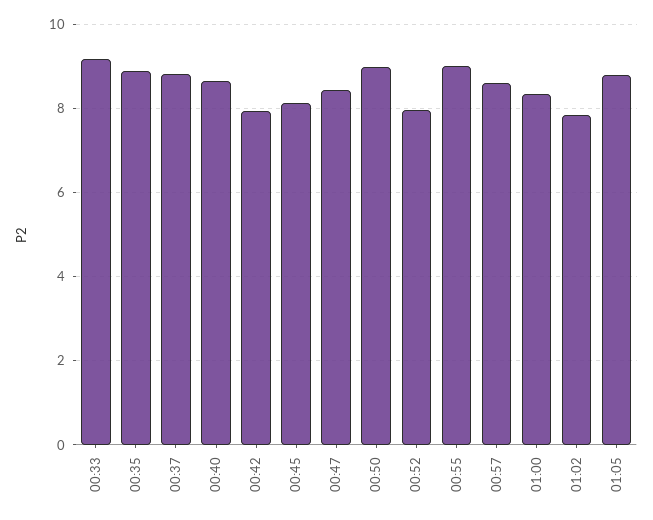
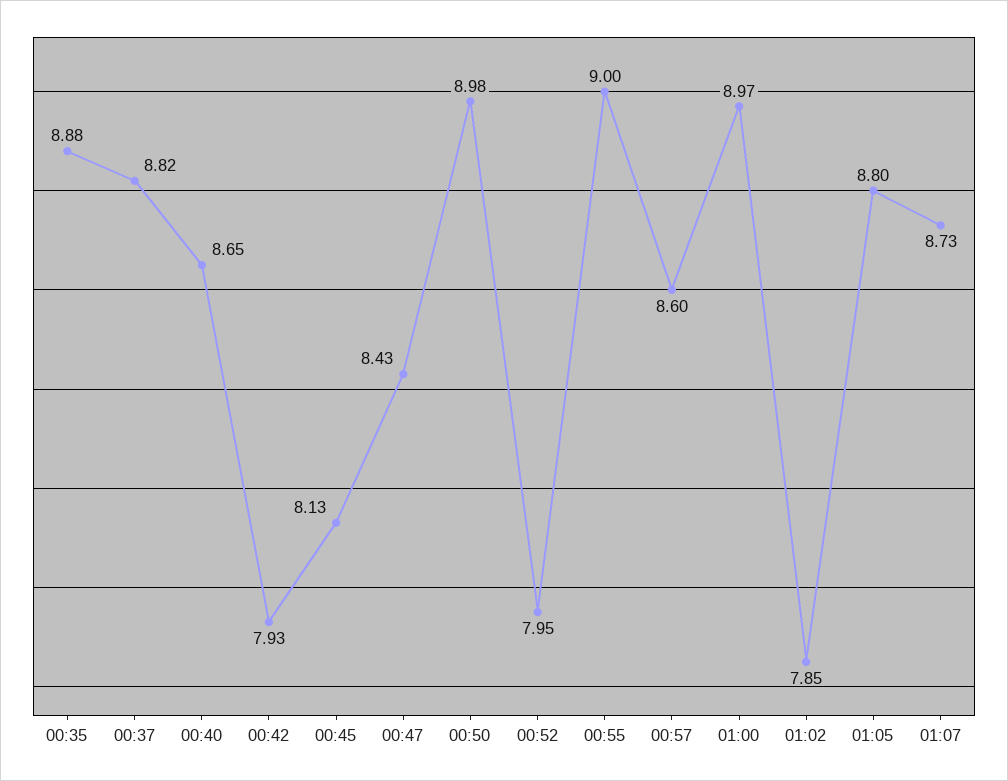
00:33: 9.2 -> none
01:00: 8.4 -> 8.97
01:07: none -> 8.73

